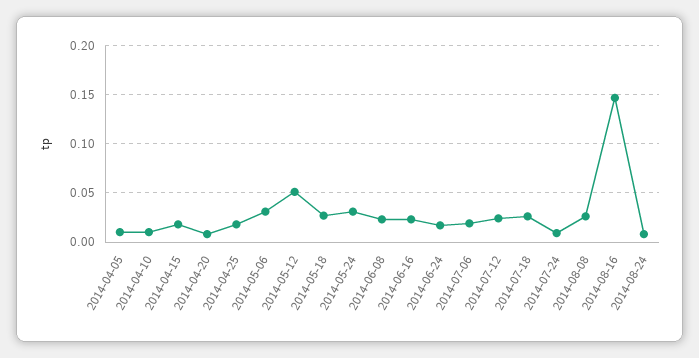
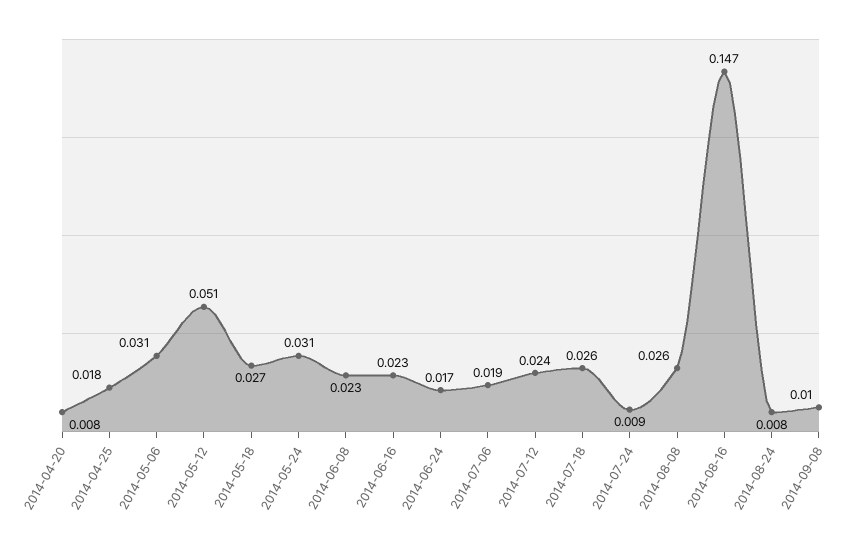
2014-04-05: 0.01 -> none
2014-04-10: 0.01 -> none
2014-04-15: 0.02 -> none
2014-09-08: none -> 0.01

